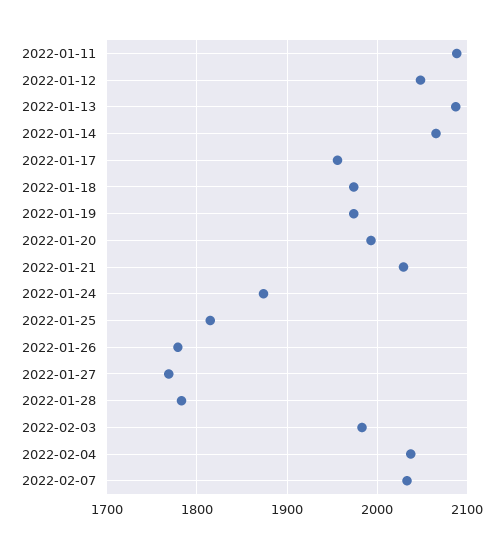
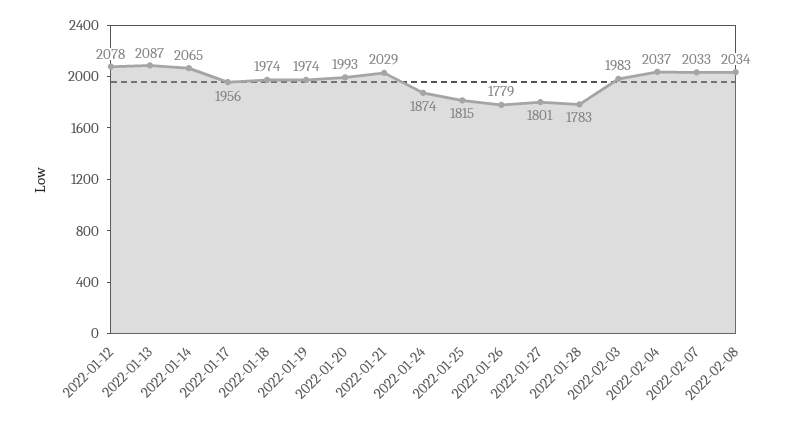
2022-01-11: 2090 -> none
2022-01-12: 2050 -> 2078
2022-01-27: 1770 -> 1801
2022-02-08: none -> 2034

